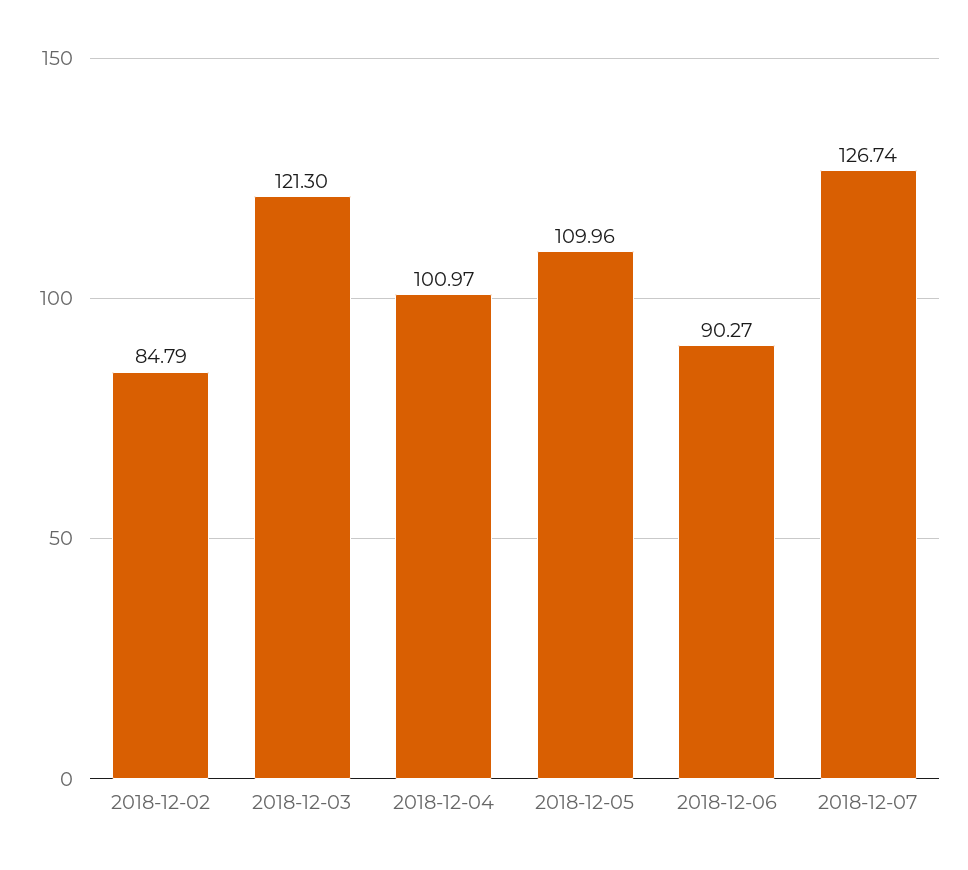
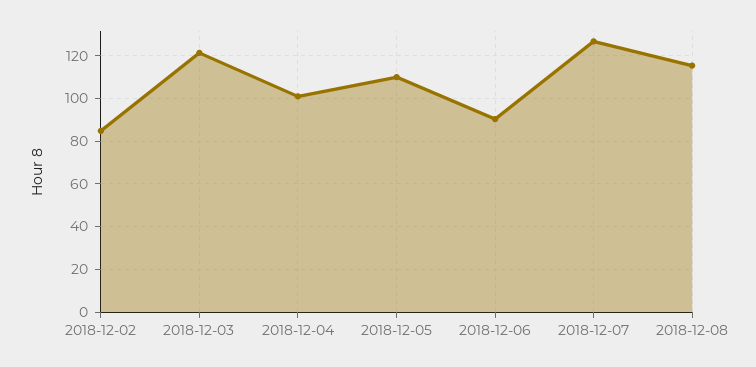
2018-12-08: none -> 115

